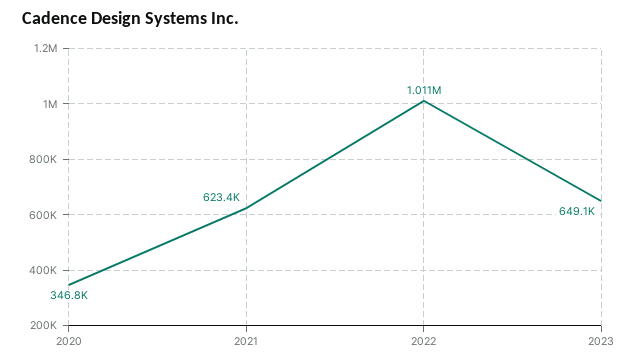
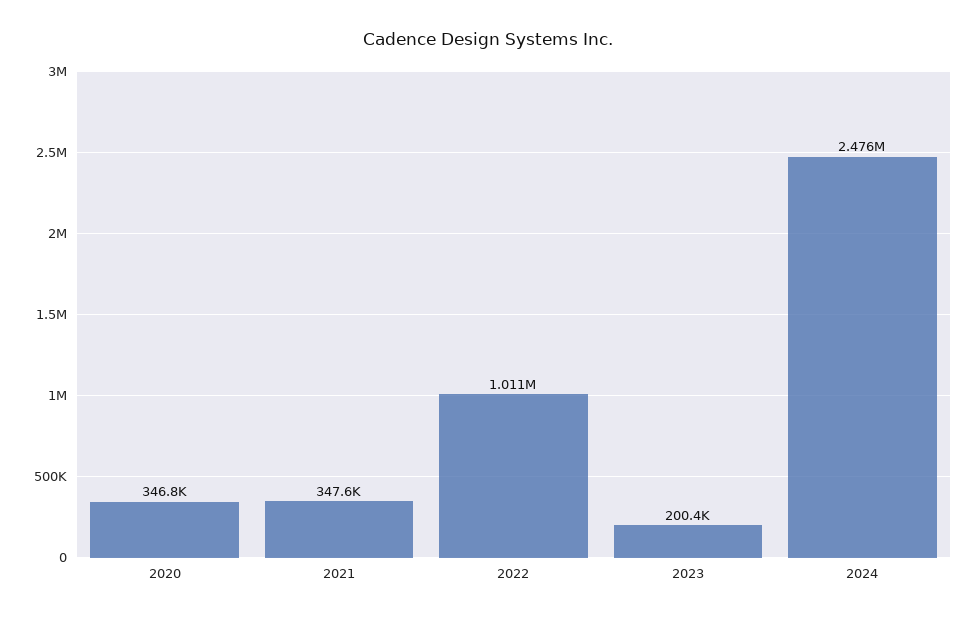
2021: 623400 -> 347600
2023: 649100 -> 200400
2024: none -> 2476000

